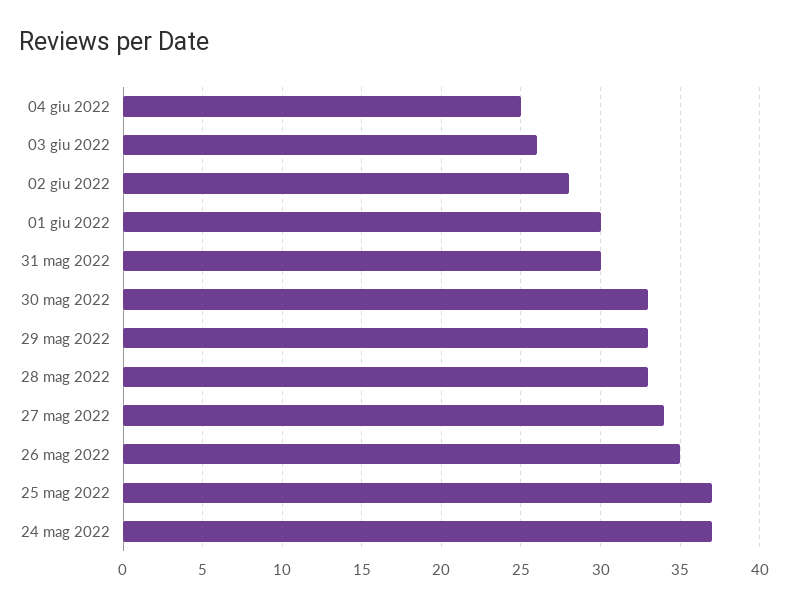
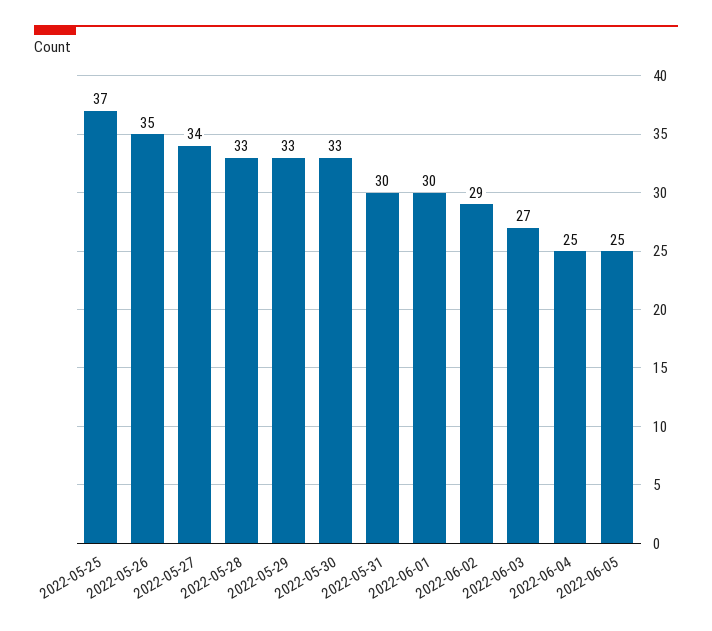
03 giu 2022: 26 -> 27
02 giu 2022: 28 -> 29
24 mag 2022: 37 -> none
2022-06-05: none -> 25

